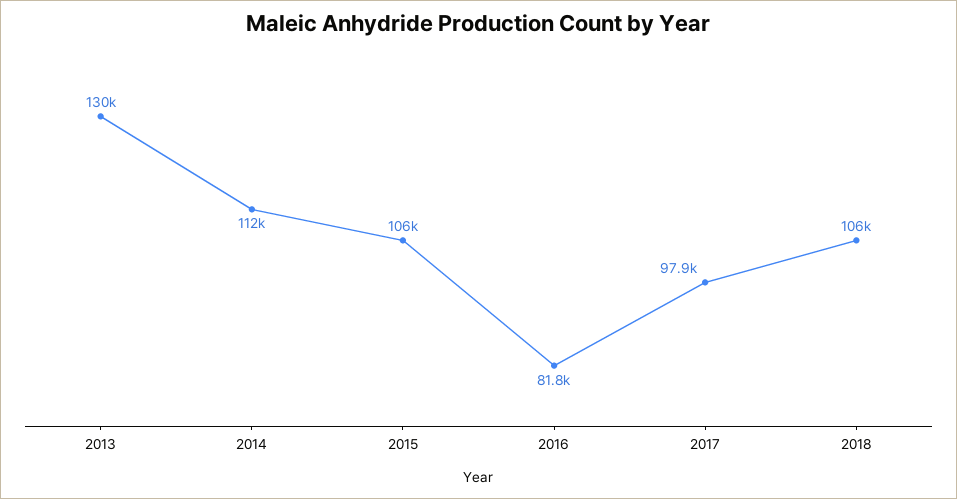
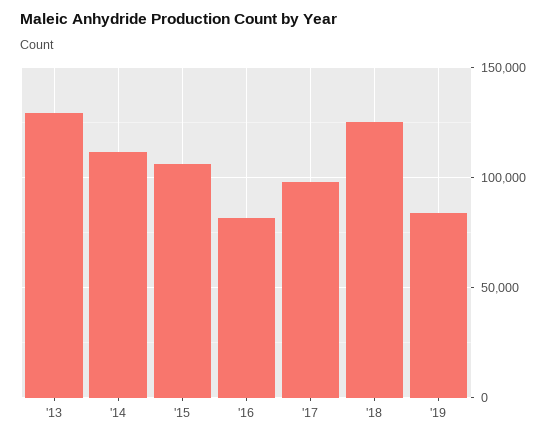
2018: 106000 -> 125000
'19: none -> 85000

